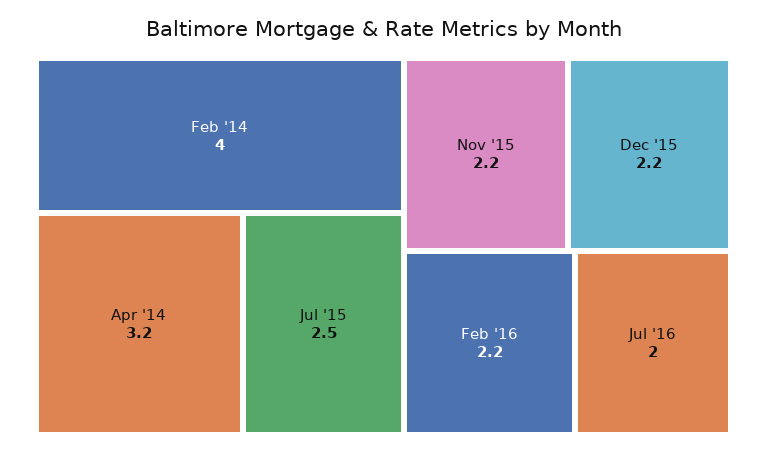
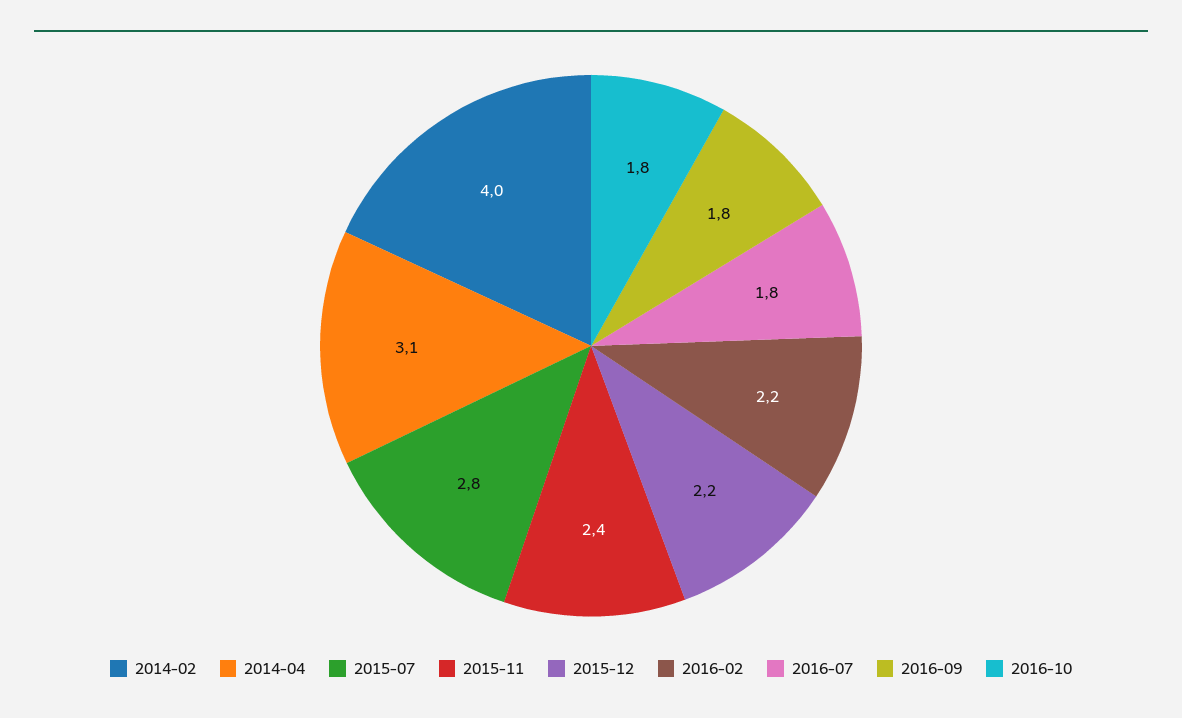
Apr '14: 3.2 -> 3.1
Jul '15: 2.5 -> 2.8
Nov '15: 2.2 -> 2.4
Jul '16: 2 -> 1.8
2016-09: none -> 1.8
2016-10: none -> 1.8

